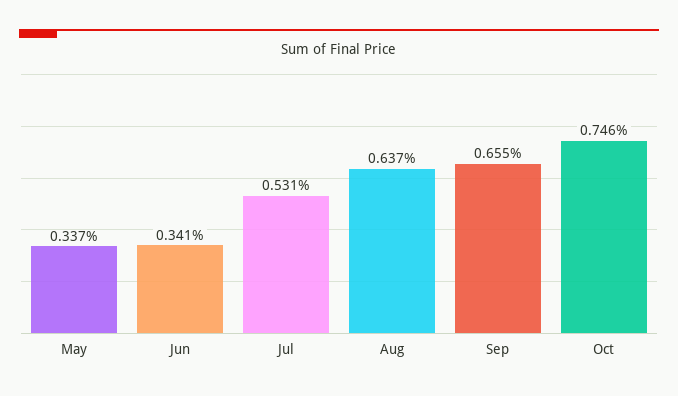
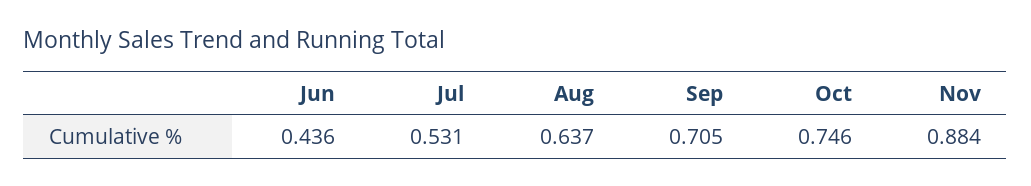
May: 0.337 -> none
Jun: 0.341 -> 0.436
Sep: 0.655 -> 0.705
Nov: none -> 0.884

